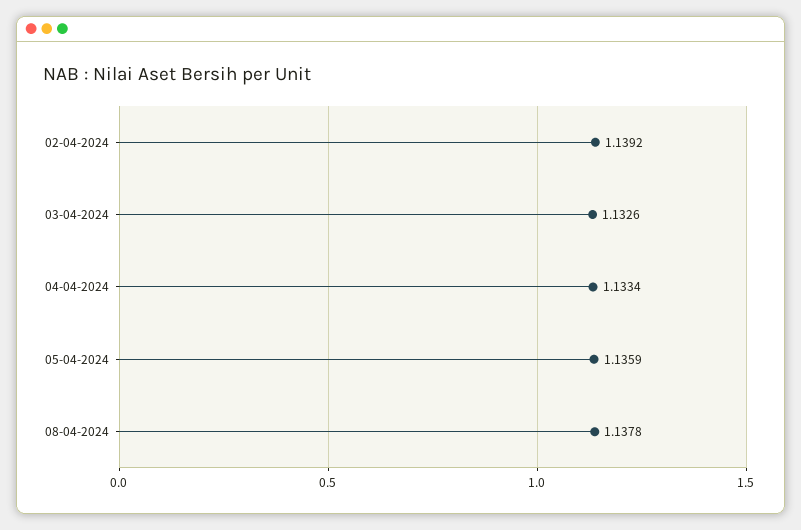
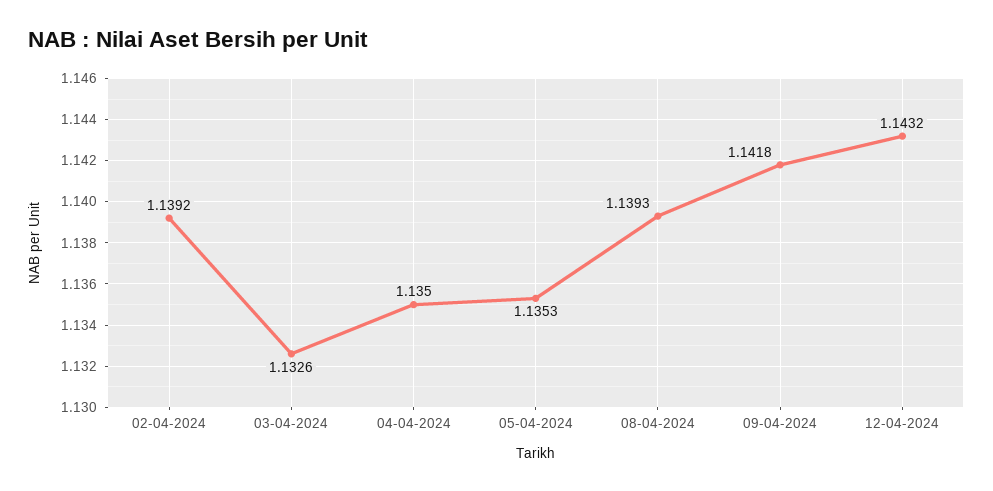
04-04-2024: 1.1334 -> 1.135
05-04-2024: 1.1359 -> 1.1353
08-04-2024: 1.1378 -> 1.1393
09-04-2024: none -> 1.1418
12-04-2024: none -> 1.1432

